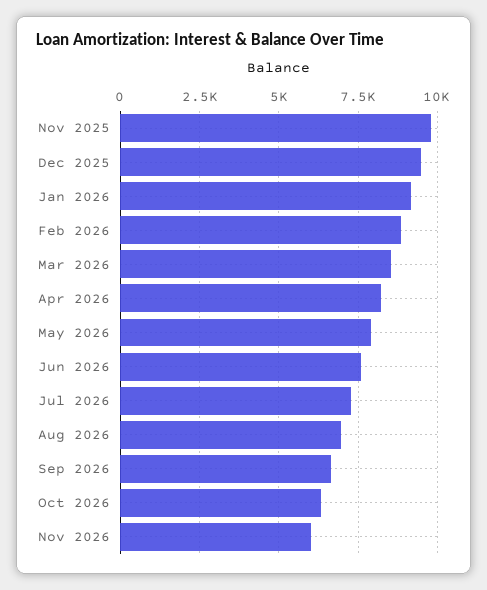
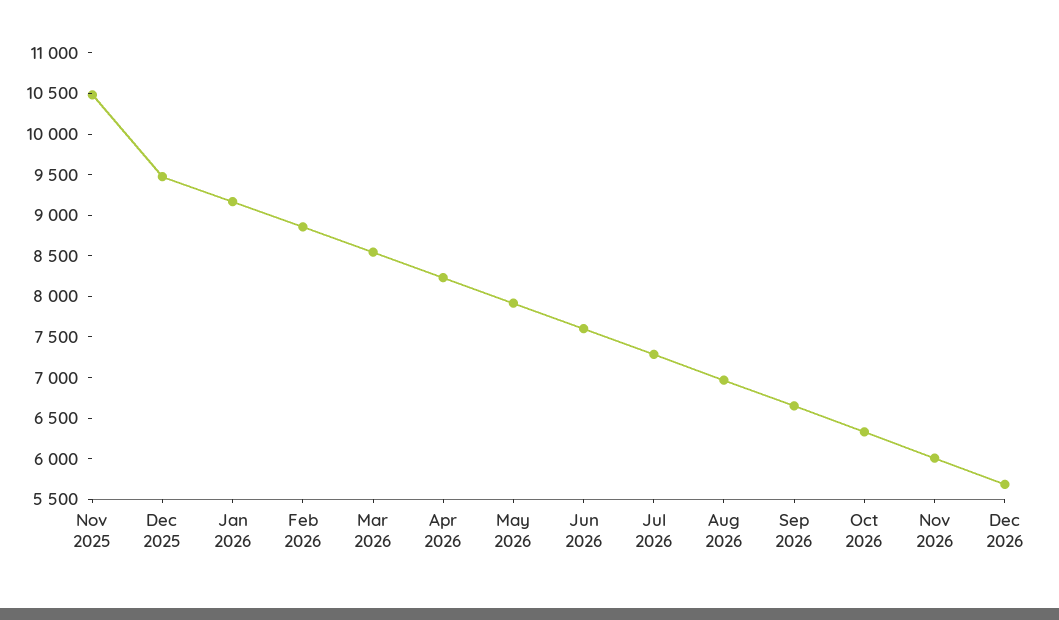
Nov 2025: 9750 -> 10500
Dec 2026: none -> 5700

